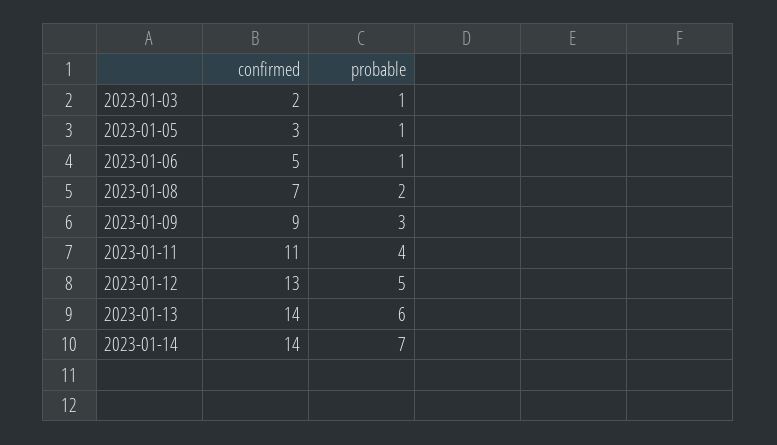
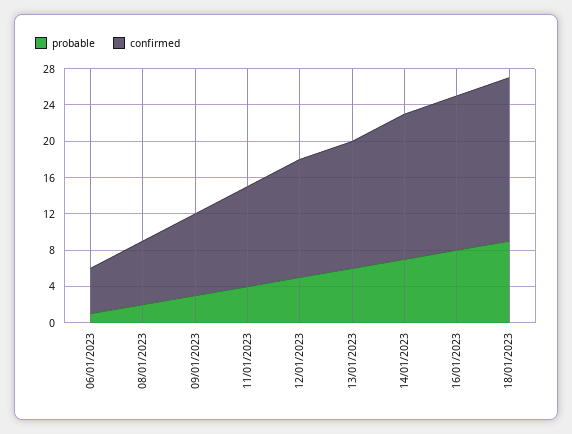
confirmed, 2023-01-03: 2 -> none
probable, 2023-01-03: 1 -> none
confirmed, 2023-01-05: 3 -> none
probable, 2023-01-05: 1 -> none
confirmed, 2023-01-14: 14 -> 16
probable, 16/01/2023: none -> 8
confirmed, 16/01/2023: none -> 17
probable, 18/01/2023: none -> 9
confirmed, 18/01/2023: none -> 18

